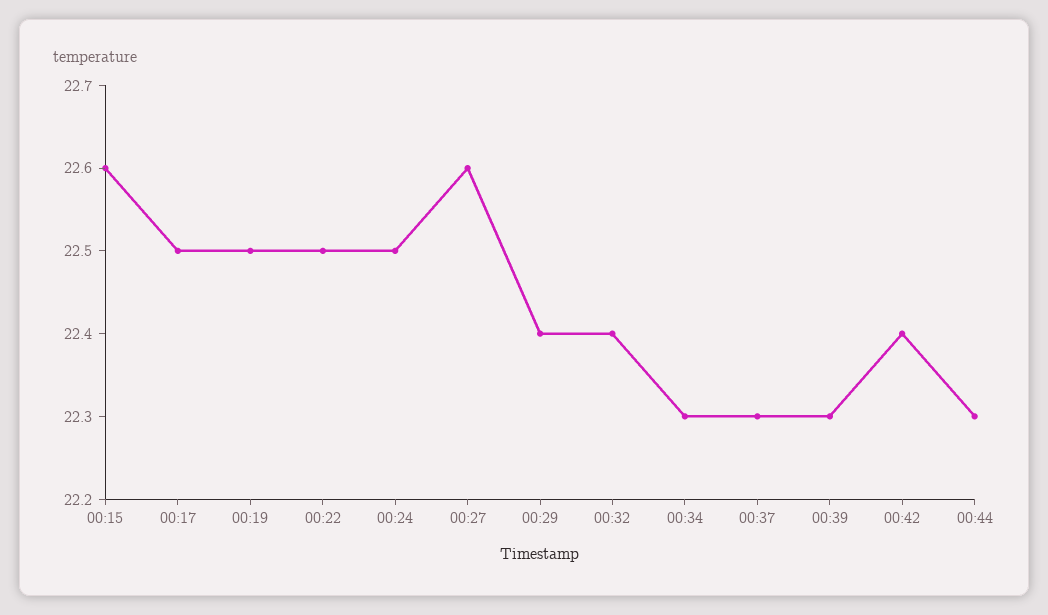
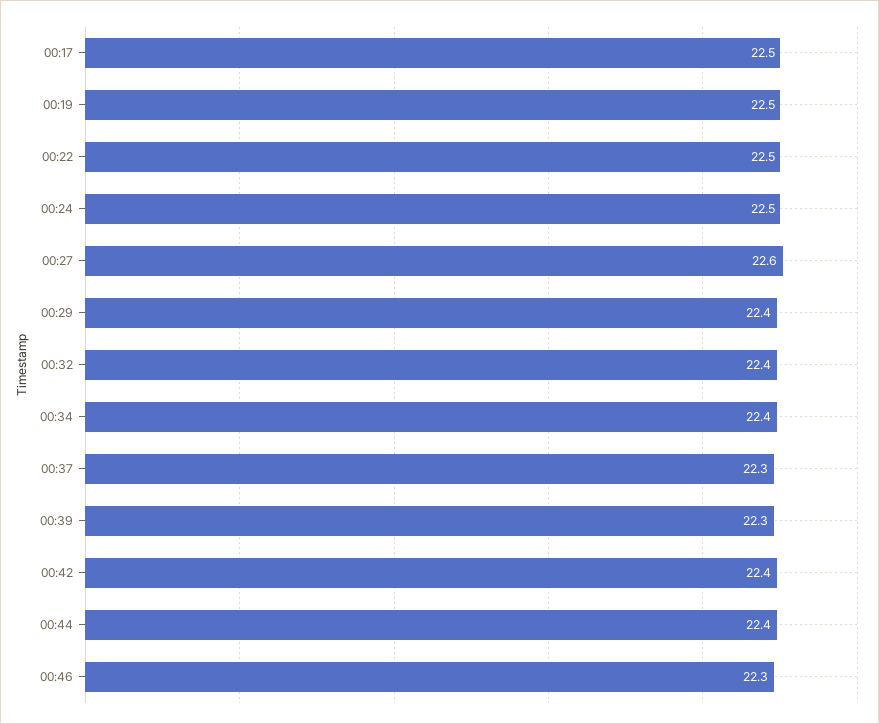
00:15: 22.6 -> none
00:34: 22.3 -> 22.4
00:44: 22.3 -> 22.4
00:46: none -> 22.3

